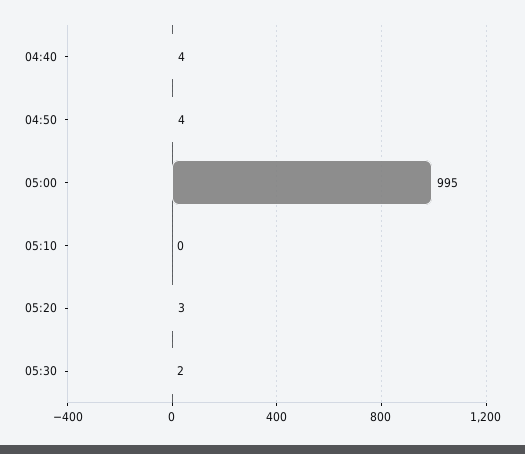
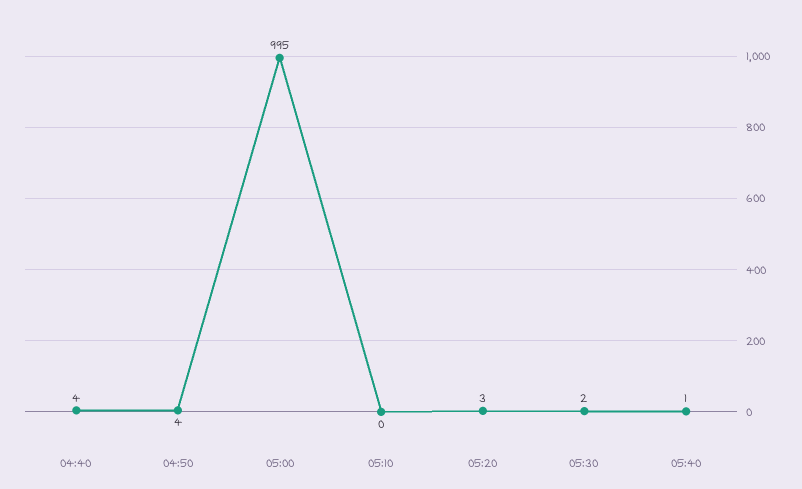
05:40: none -> 1

